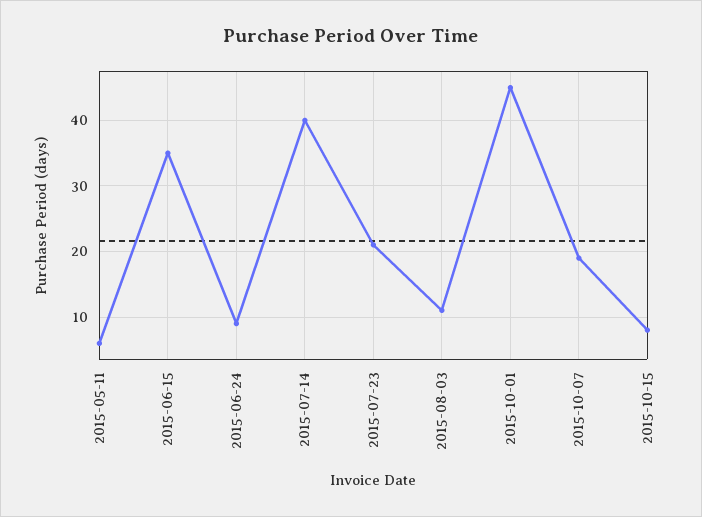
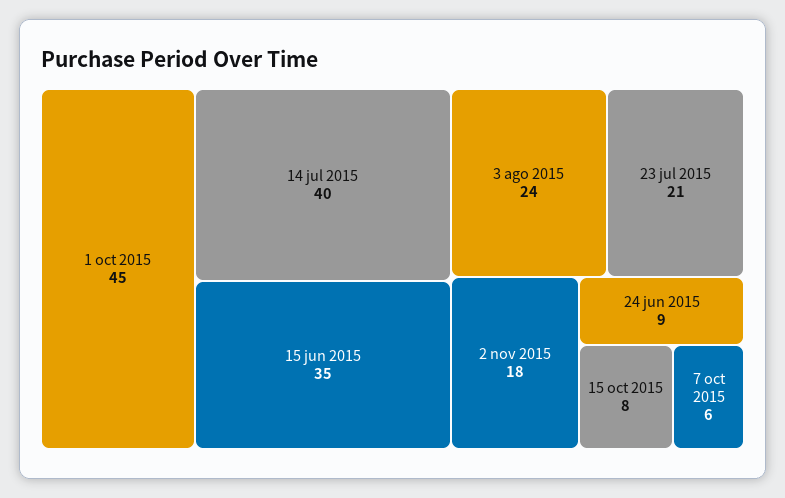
2015-05-11: 6 -> none
2015-08-03: 11 -> 24
2015-10-07: 19 -> 6
2 nov 2015: none -> 18

